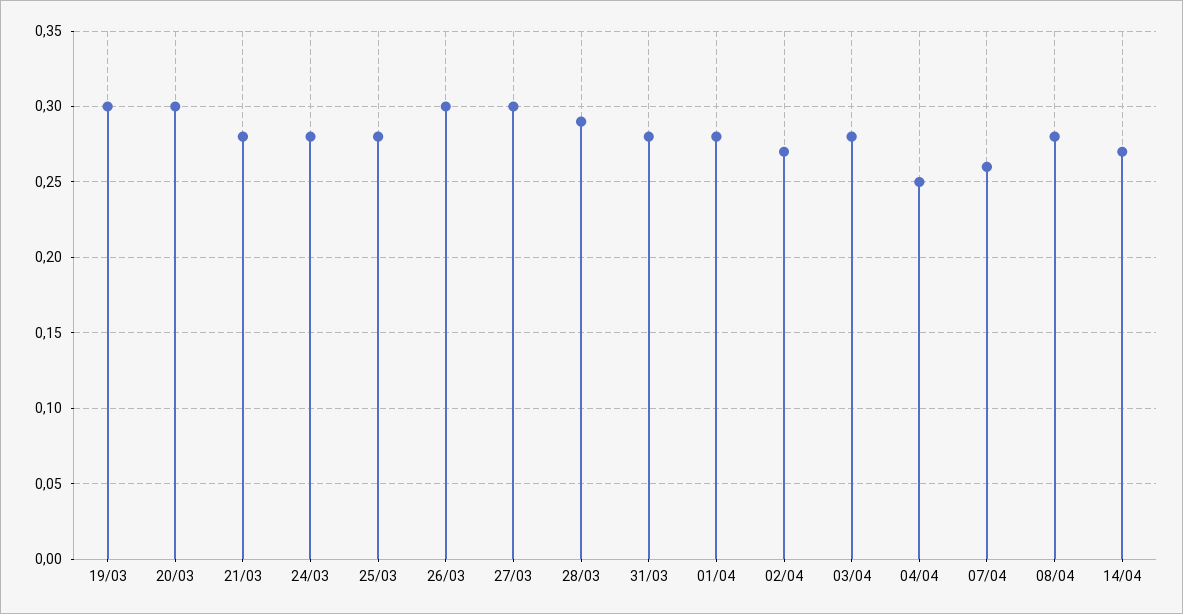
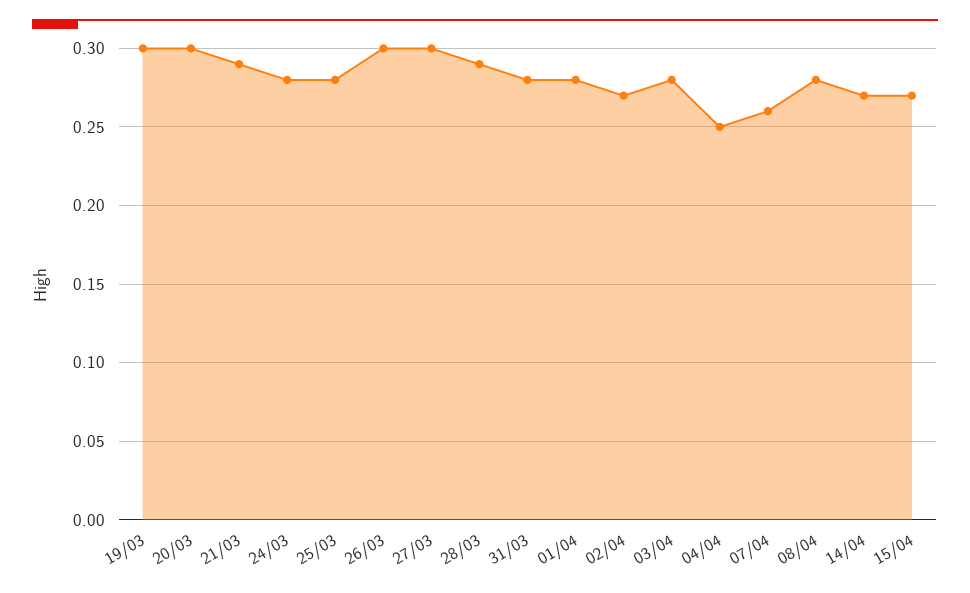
21/03: 0.28 -> 0.29
15/04: none -> 0.27

